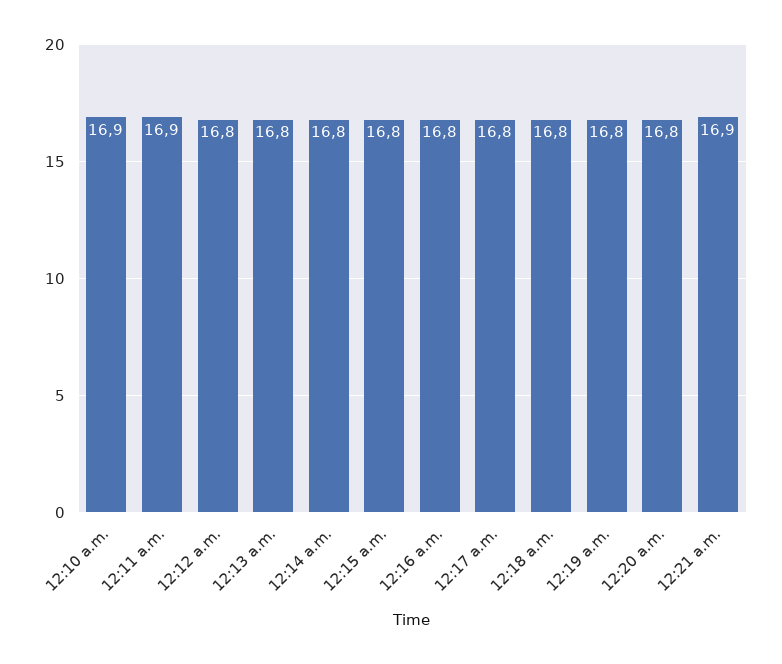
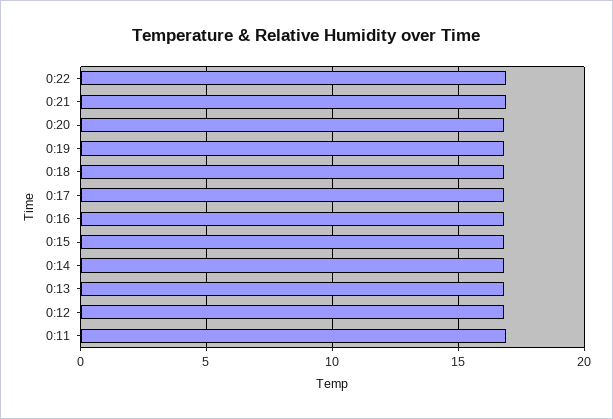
12:10 a.m.: 16.9 -> none
0:22: none -> 17

